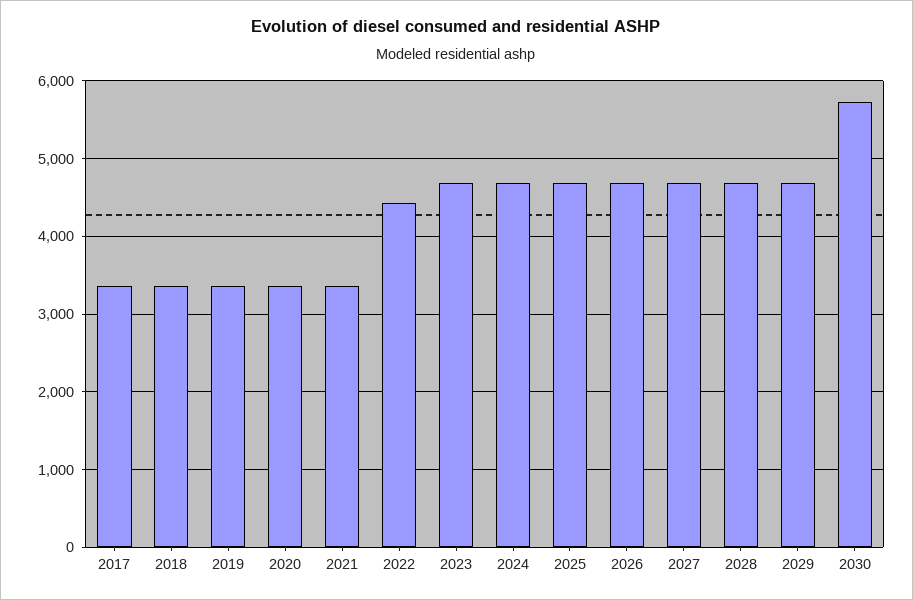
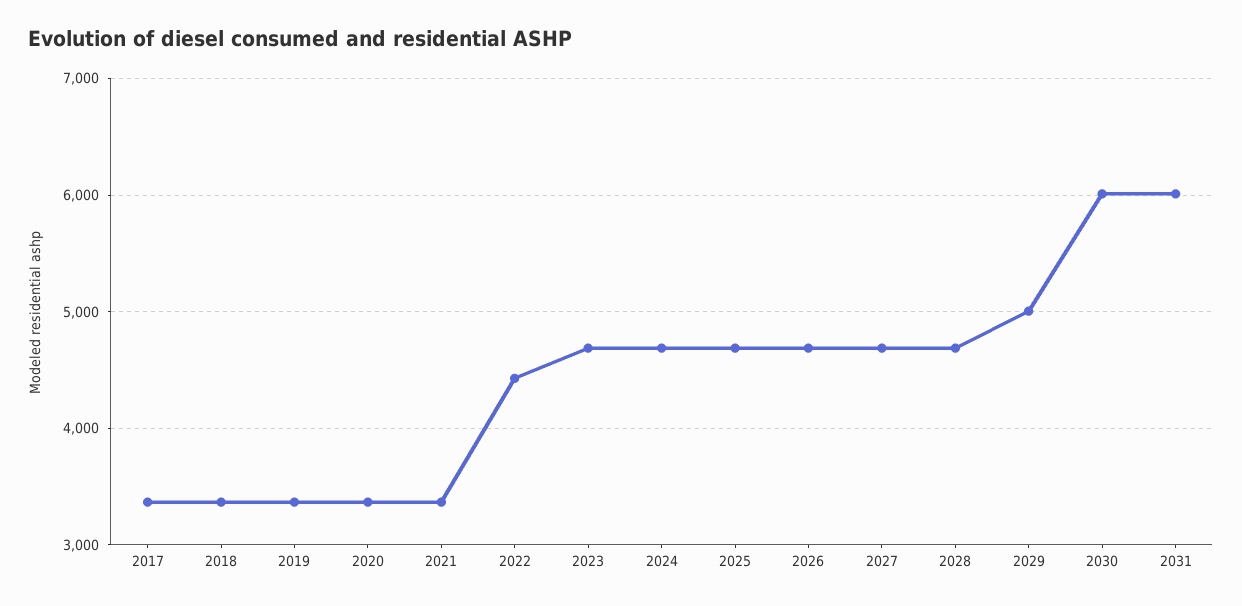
2029: 4700 -> 5000
2030: 5700 -> 6000
2031: none -> 6000

